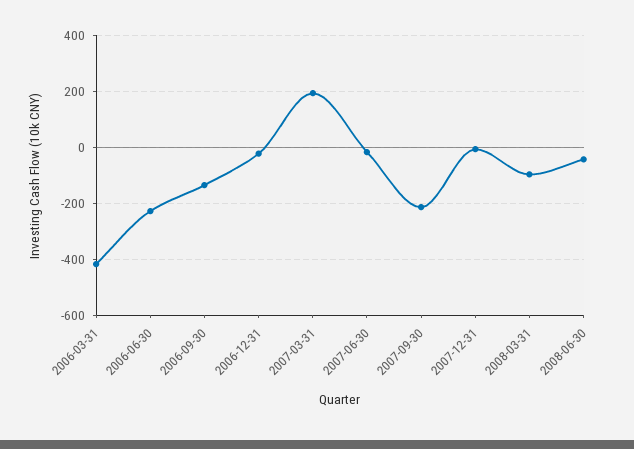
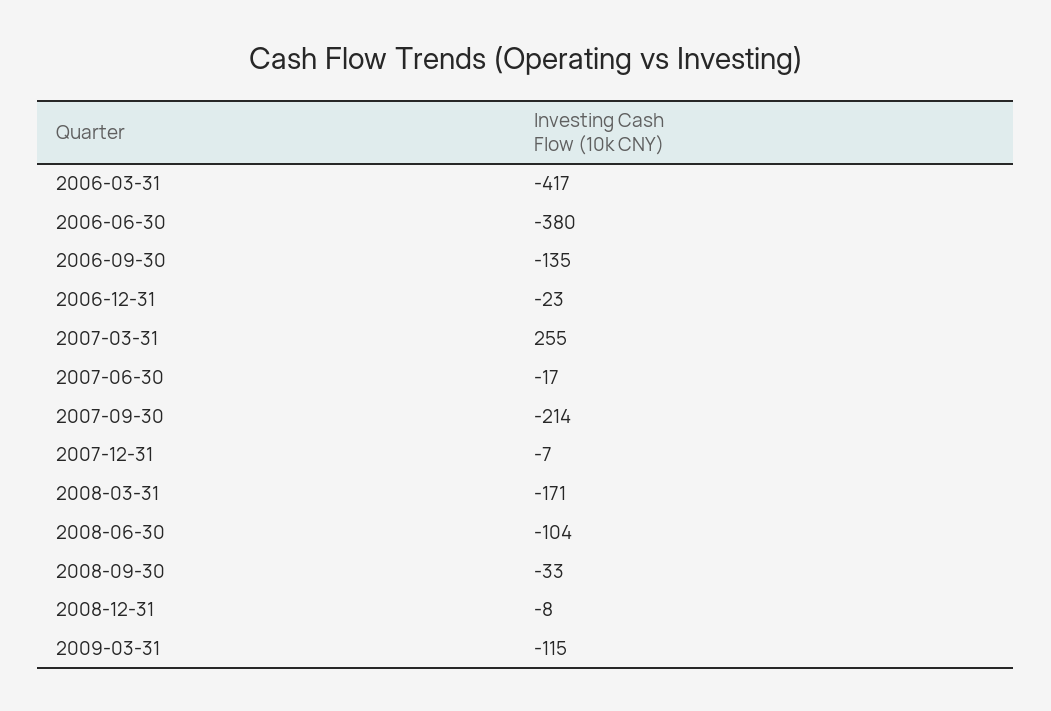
2006-06-30: -225 -> -380
2007-03-31: 200 -> 255
2008-03-31: -100 -> -171
2008-06-30: -50 -> -104
2008-09-30: none -> -33
2008-12-31: none -> -8
2009-03-31: none -> -115

